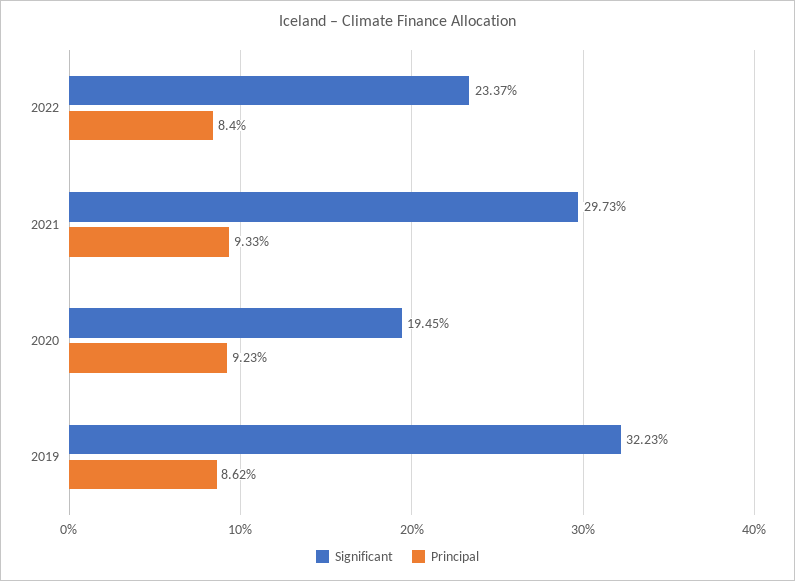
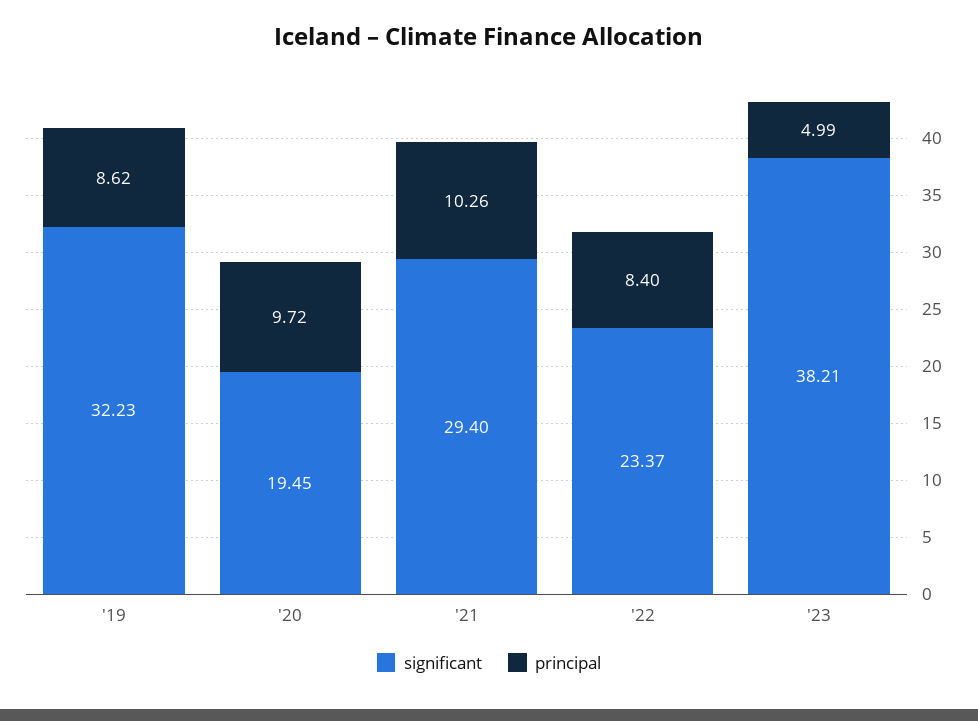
Significant, 2021: 29.73 -> 29.4
Principal, 2021: 9.33 -> 10.26
Principal, 2020: 9.23 -> 9.72
Significant, '23: none -> 38.21
Principal, '23: none -> 4.99

